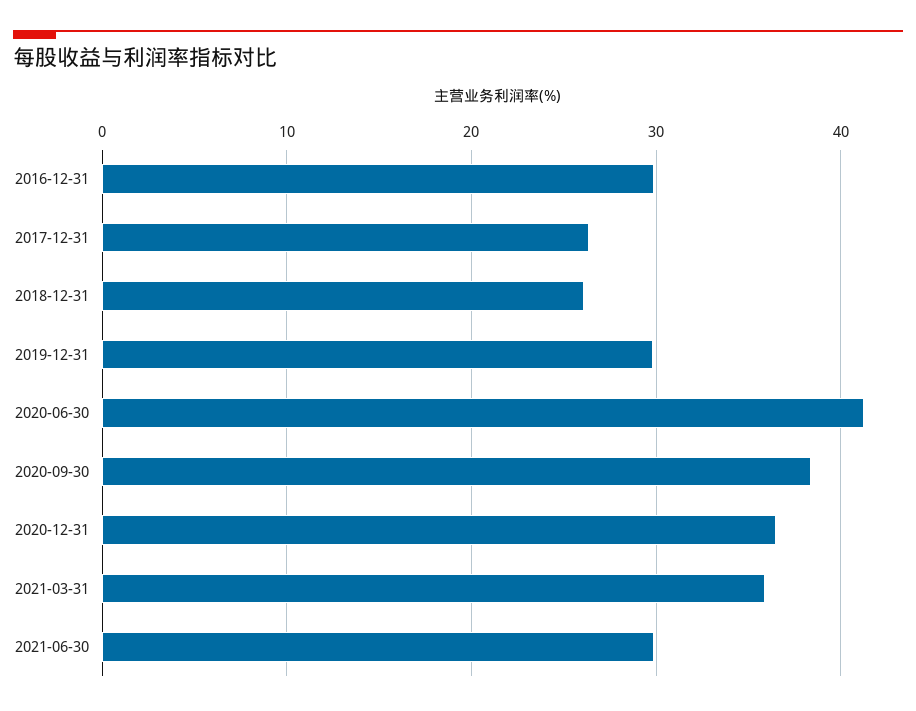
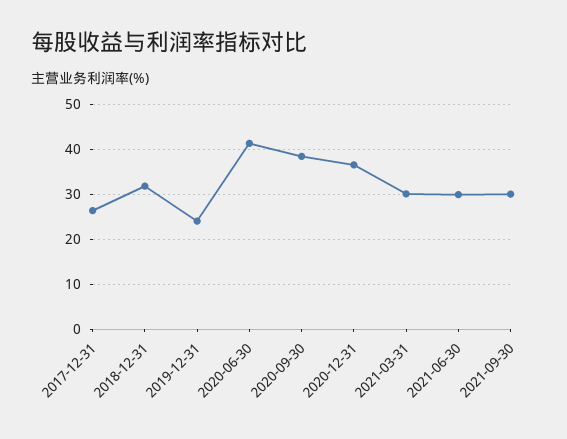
2016-12-31: 30 -> none
2018-12-31: 26 -> 32
2019-12-31: 30 -> 24
2021-03-31: 36 -> 30
2021-09-30: none -> 30

